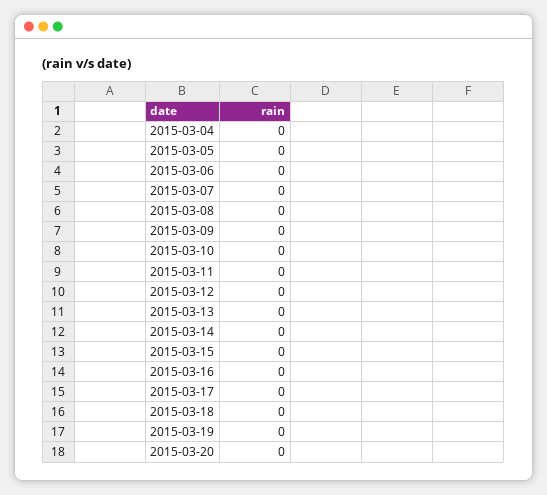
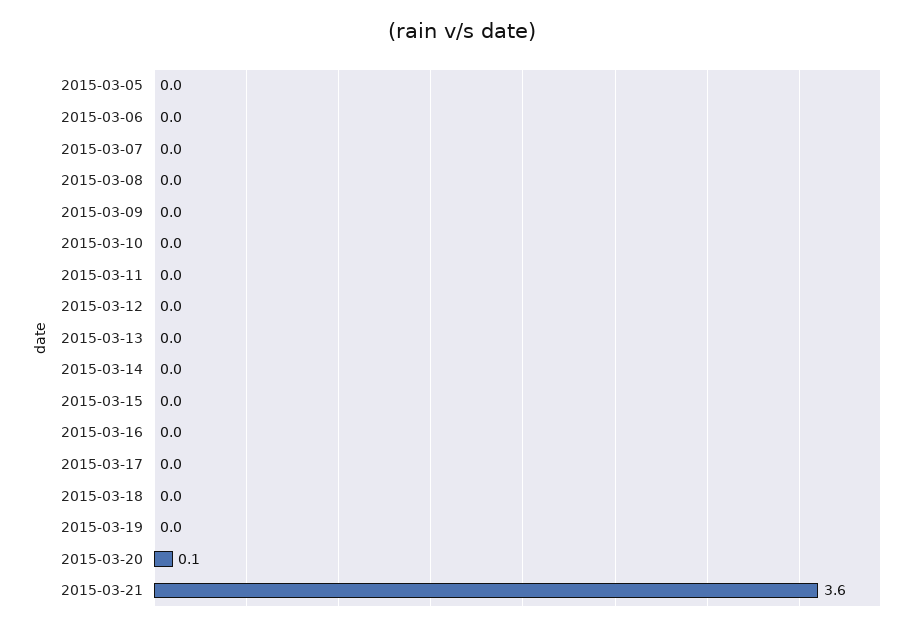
2015-03-04: 0 -> none
2015-03-20: 0 -> 0.1
2015-03-21: none -> 3.6

